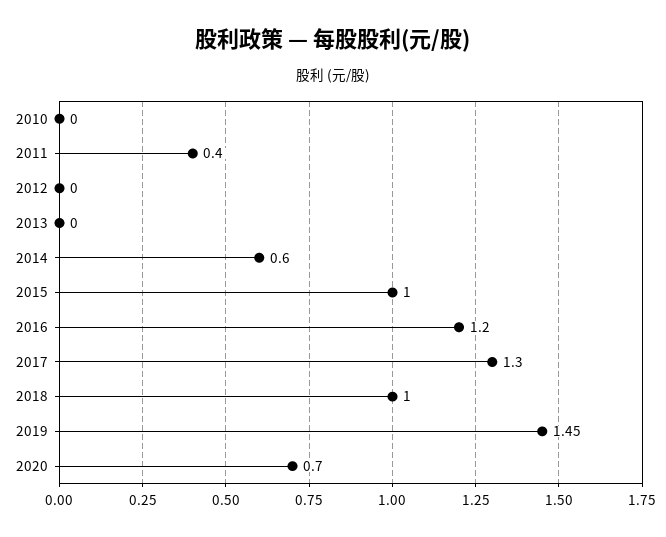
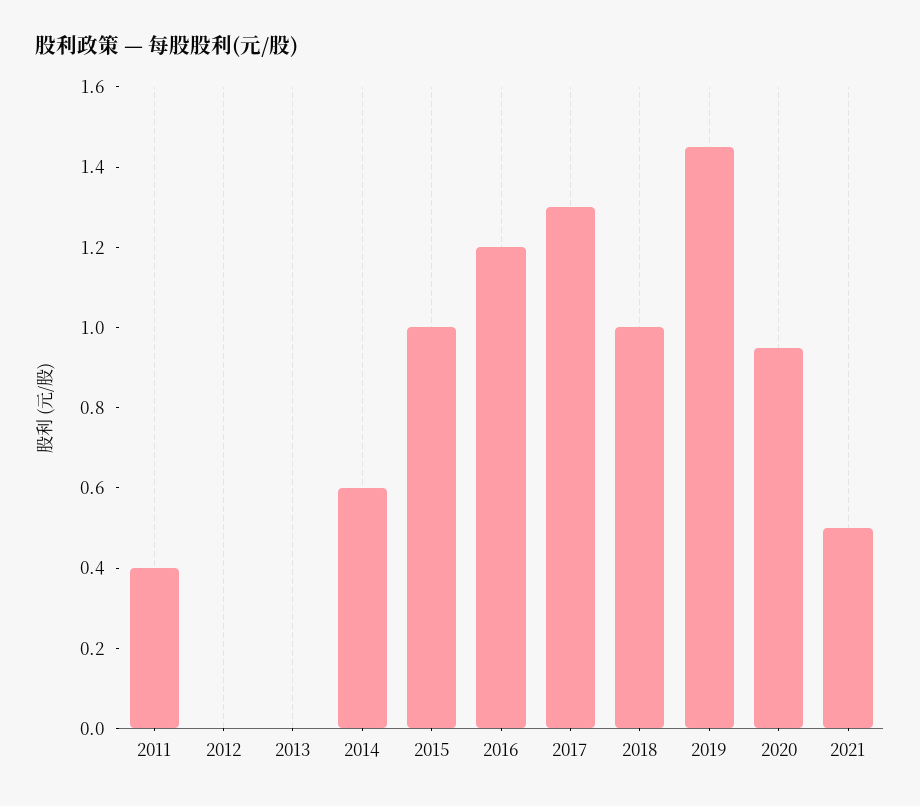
2010: 0 -> none
2020: 0.7 -> 0.95
2021: none -> 0.5

